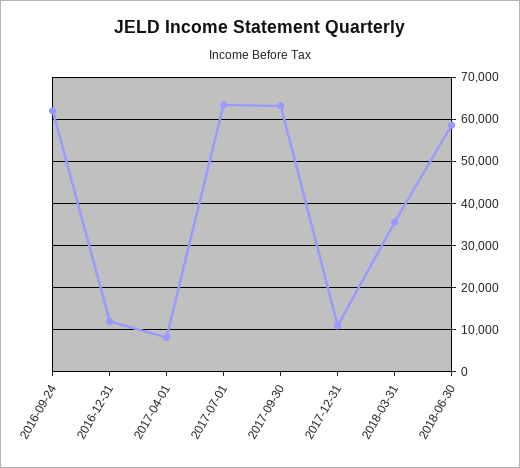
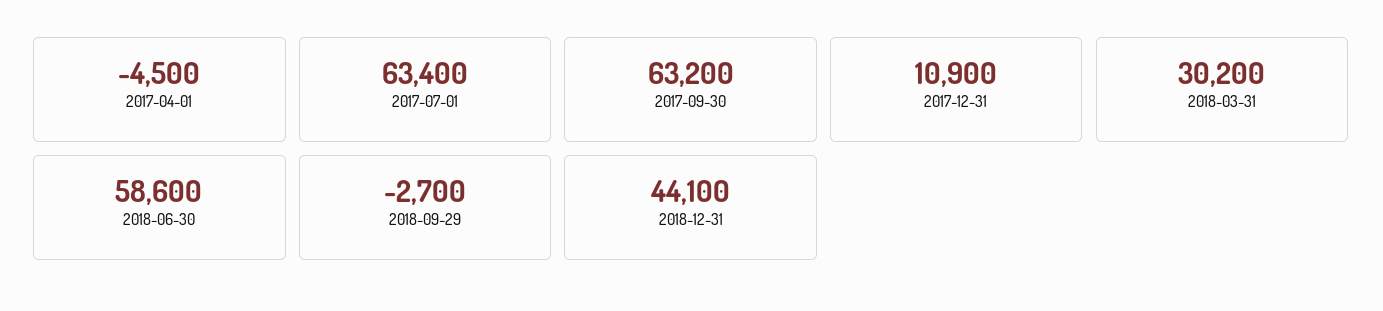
2016-09-24: 62000 -> none
2016-12-31: 12000 -> none
2017-04-01: 8000 -> -4500
2018-03-31: 36000 -> 30200
2018-09-29: none -> -2700
2018-12-31: none -> 44100

